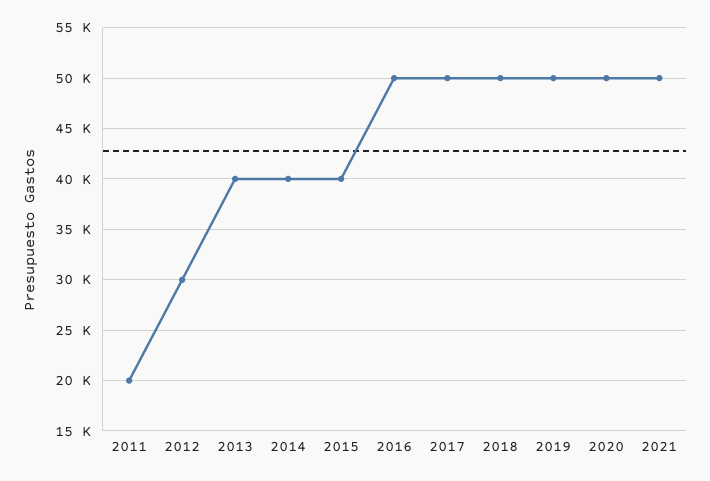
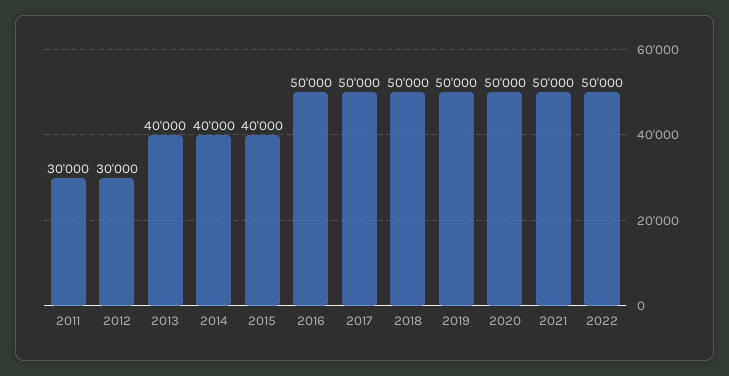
2011: 20000 -> 30000
2022: none -> 50000

